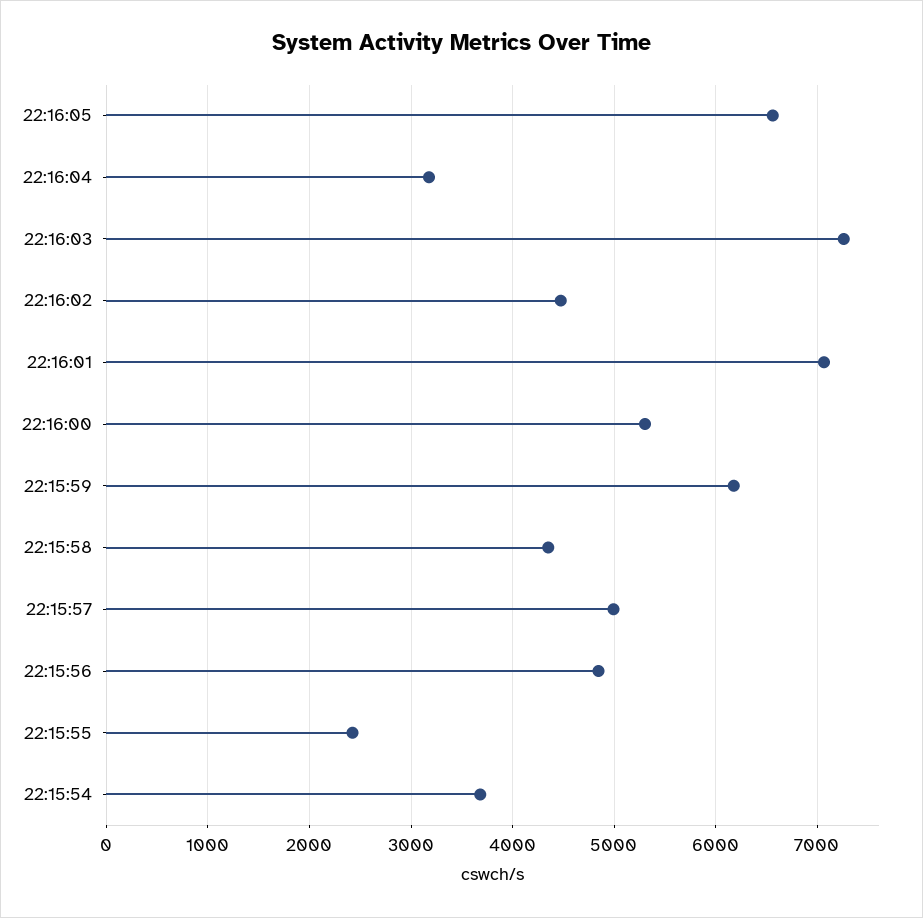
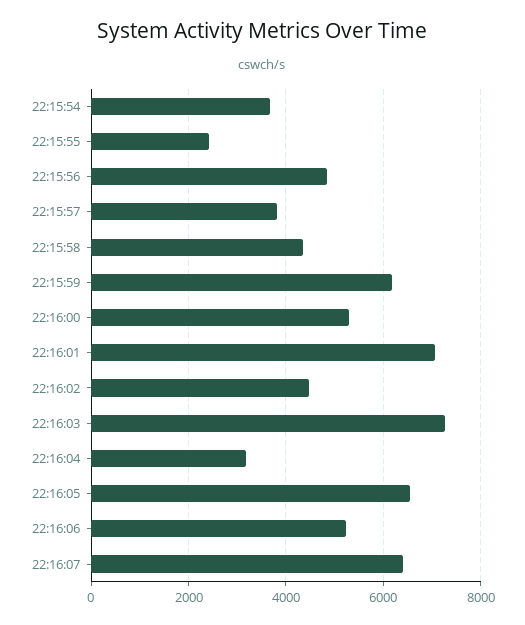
22:15:57: 5000 -> 3800
22:16:06: none -> 5200
22:16:07: none -> 6400

